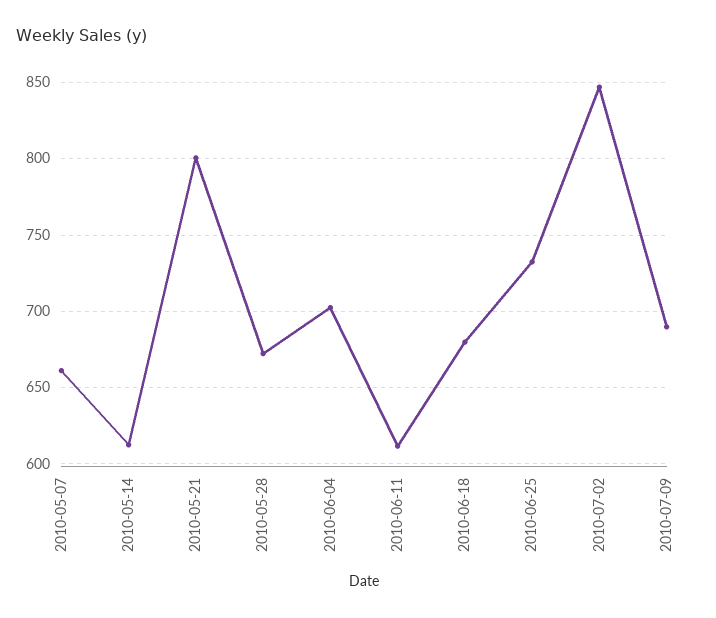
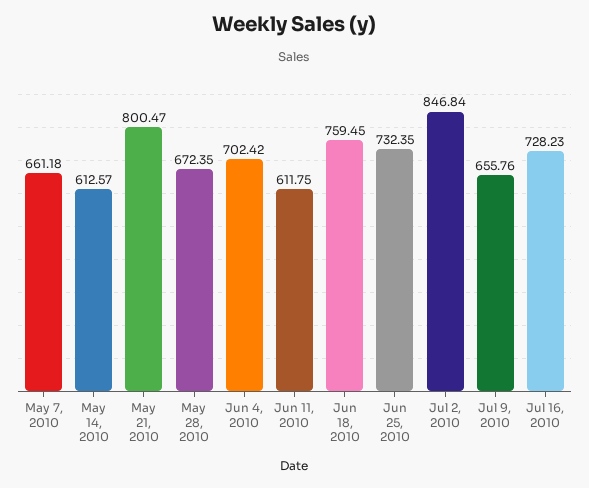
2010-06-18: 680 -> 759.45
2010-07-09: 690 -> 655.76
Jul 16, 2010: none -> 728.23

